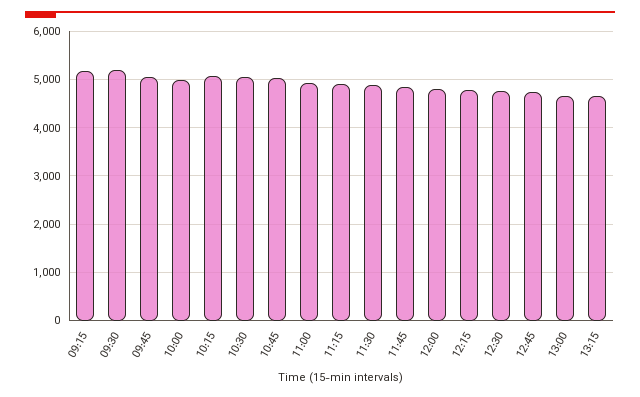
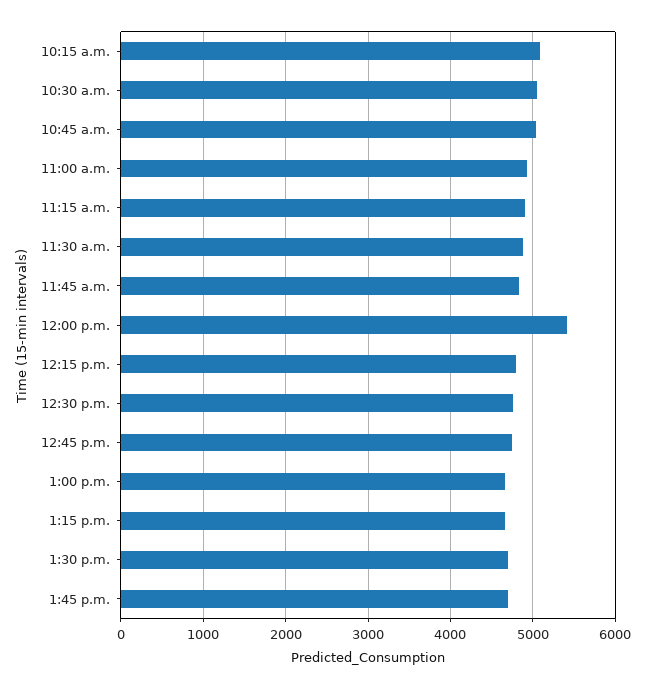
09:15: 5200 -> none
09:30: 5200 -> none
09:45: 5000 -> none
10:00: 5000 -> none
12:00: 4800 -> 5400
1:30 p.m.: none -> 4700
1:45 p.m.: none -> 4700

